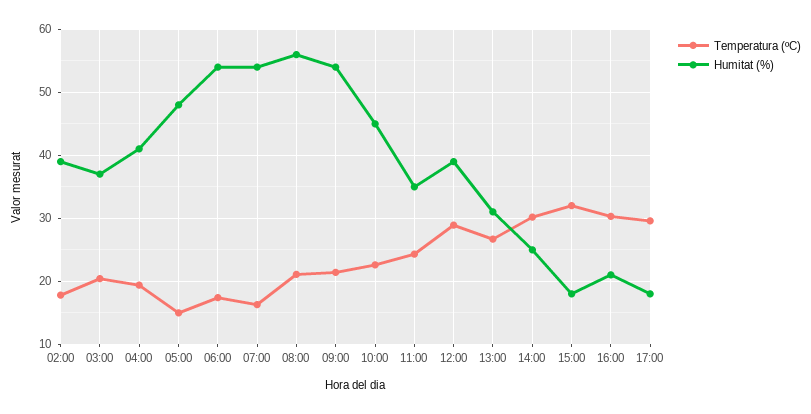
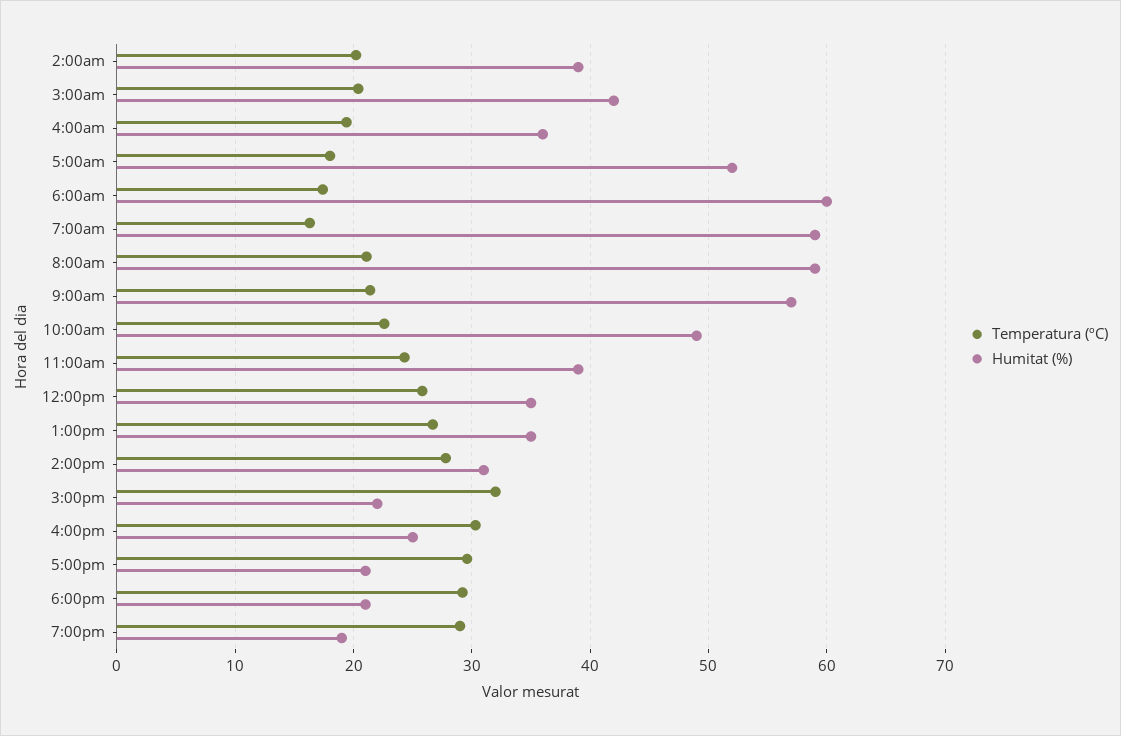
Temperatura (ºC), 02:00: 18 -> 20
Humitat (%), 03:00: 37 -> 42
Humitat (%), 04:00: 41 -> 36
Temperatura (ºC), 05:00: 15 -> 18
Humitat (%), 05:00: 48 -> 52
Humitat (%), 06:00: 54 -> 60
Humitat (%), 07:00: 54 -> 59
Humitat (%), 08:00: 56 -> 59
Humitat (%), 09:00: 54 -> 57
Humitat (%), 10:00: 45 -> 49
Humitat (%), 11:00: 35 -> 39
Temperatura (ºC), 12:00: 29 -> 26
Humitat (%), 12:00: 39 -> 35
Humitat (%), 13:00: 31 -> 35
Temperatura (ºC), 14:00: 30 -> 28
Humitat (%), 14:00: 25 -> 31
Humitat (%), 15:00: 18 -> 22
Humitat (%), 16:00: 21 -> 25
Humitat (%), 17:00: 18 -> 21
Temperatura (ºC), 6:00pm: none -> 29
Humitat (%), 6:00pm: none -> 21
Temperatura (ºC), 7:00pm: none -> 29
Humitat (%), 7:00pm: none -> 19

